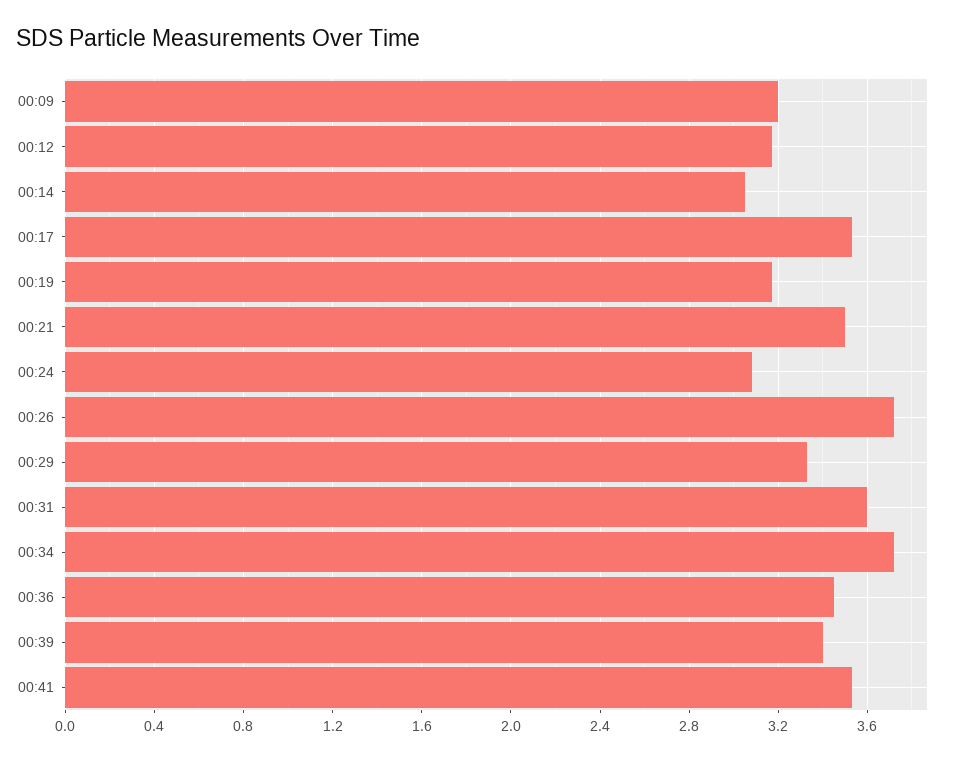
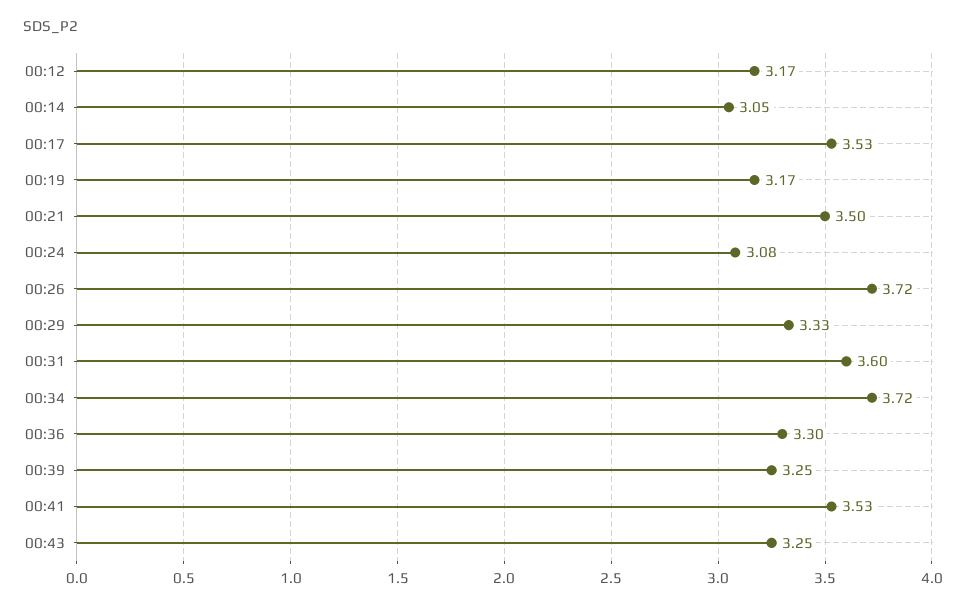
00:09: 3.2 -> none
00:36: 3.45 -> 3.3
00:39: 3.4 -> 3.25
00:43: none -> 3.25

